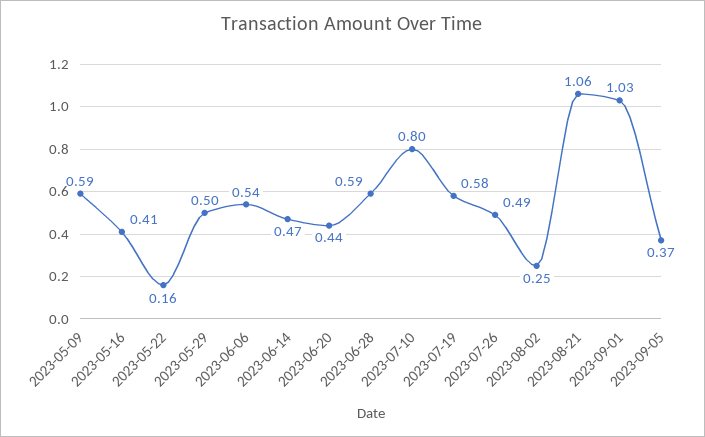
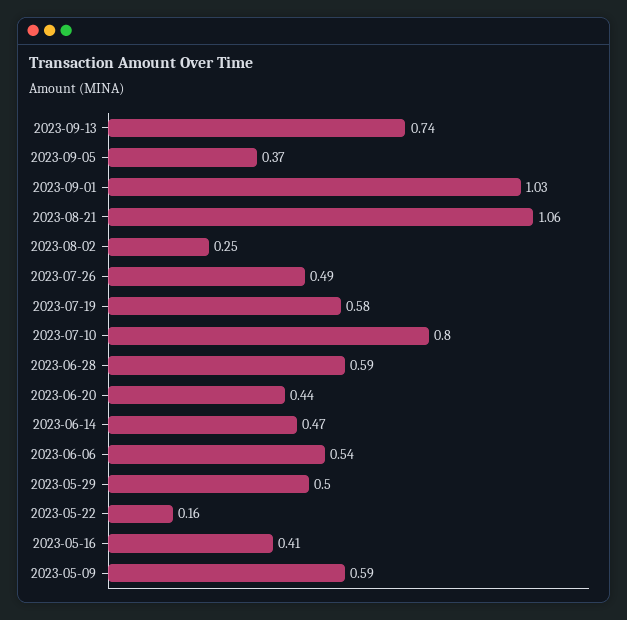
2023-09-13: none -> 0.74

